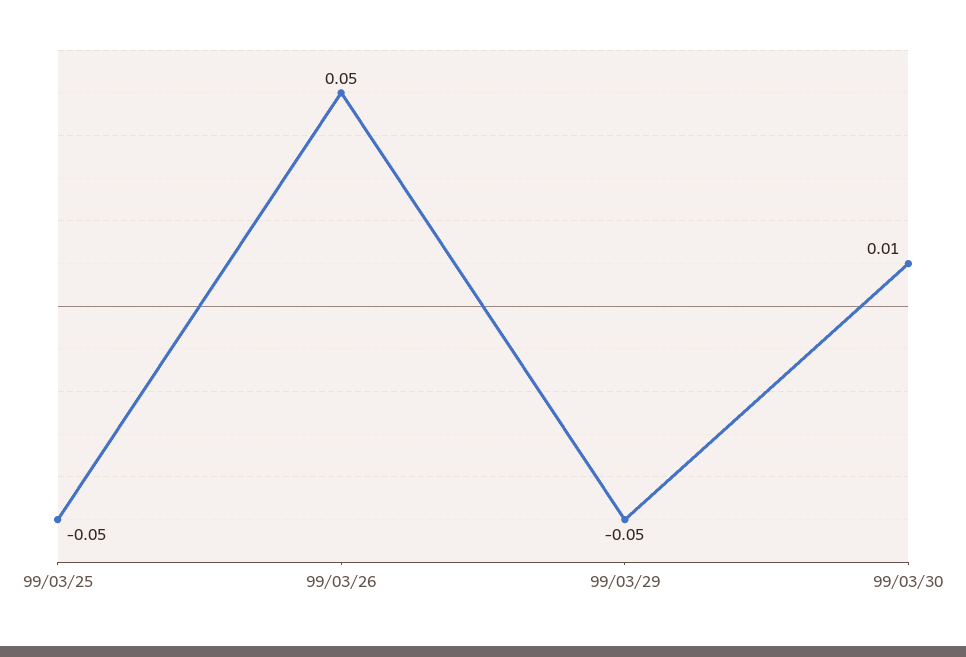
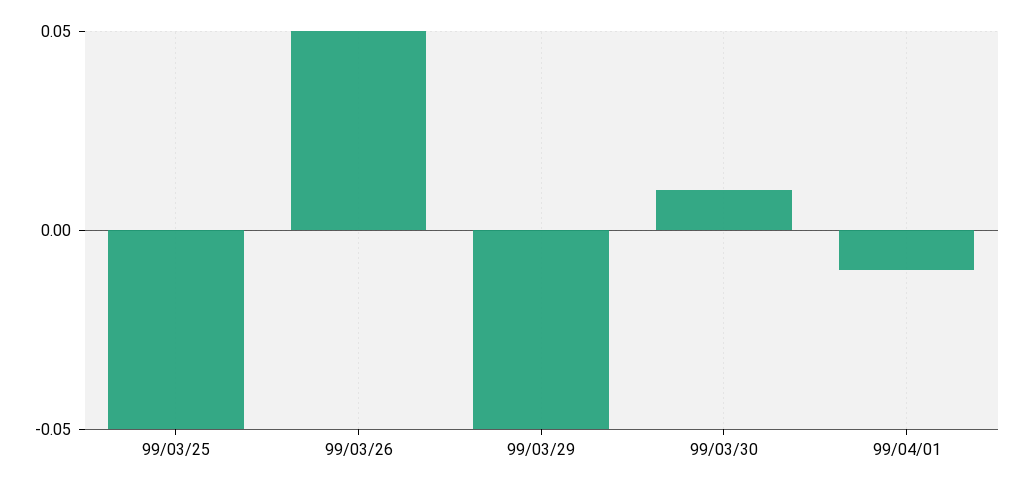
99/04/01: none -> -0.01

